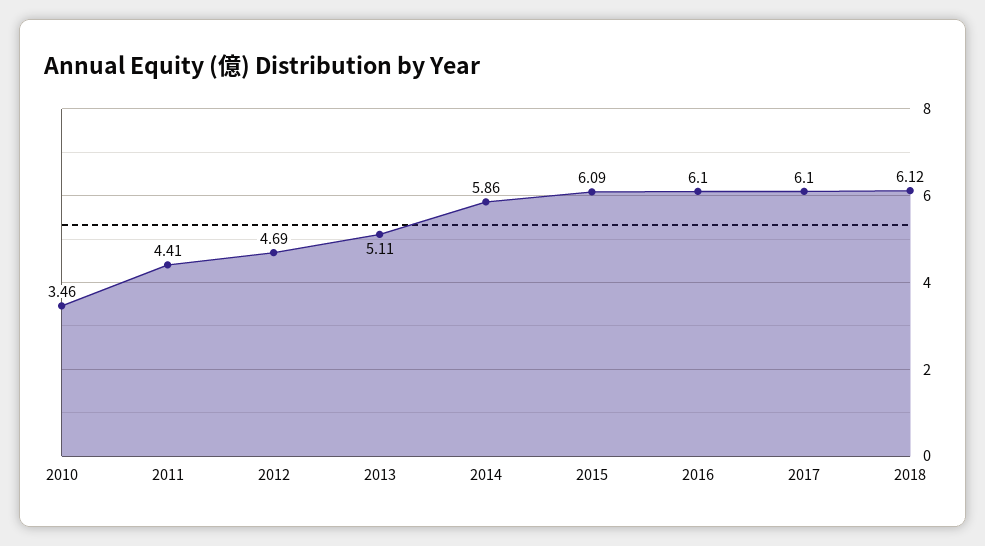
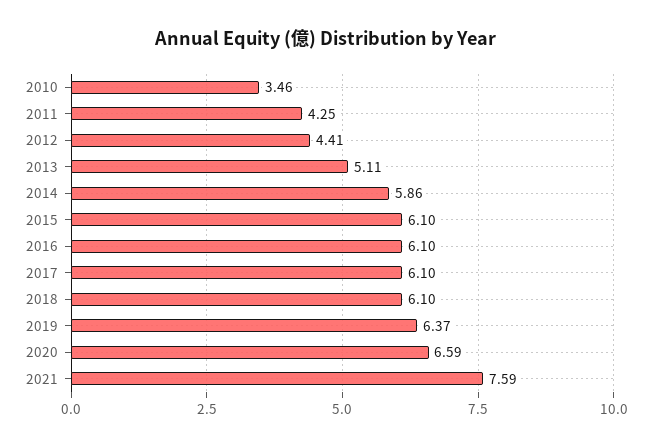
2011: 4.41 -> 4.25
2012: 4.69 -> 4.41
2015: 6.09 -> 6.1
2018: 6.12 -> 6.1
2019: none -> 6.37
2020: none -> 6.59
2021: none -> 7.59

